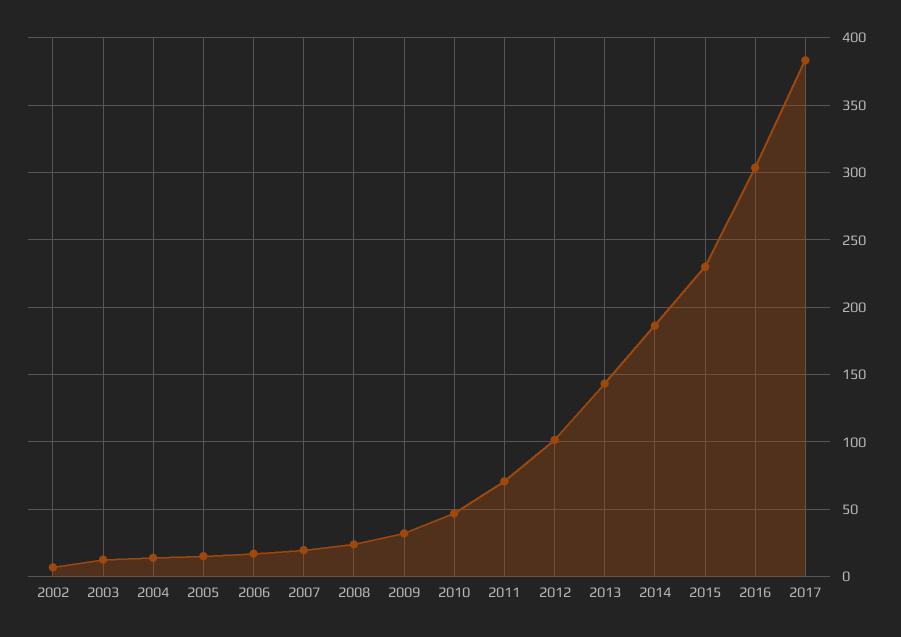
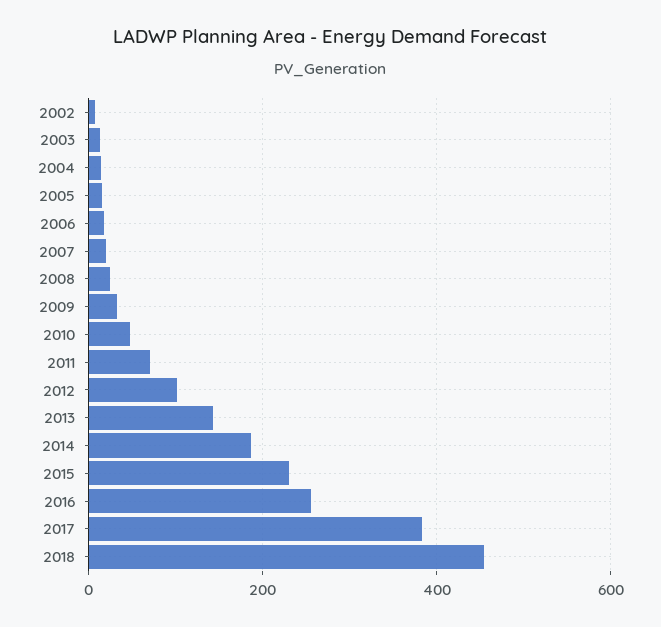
2016: 305 -> 260
2018: none -> 460

